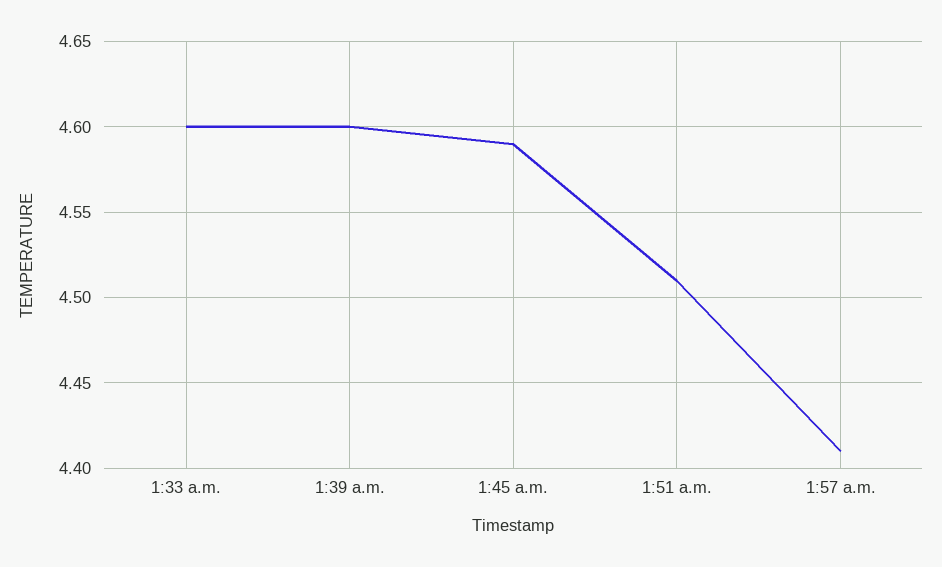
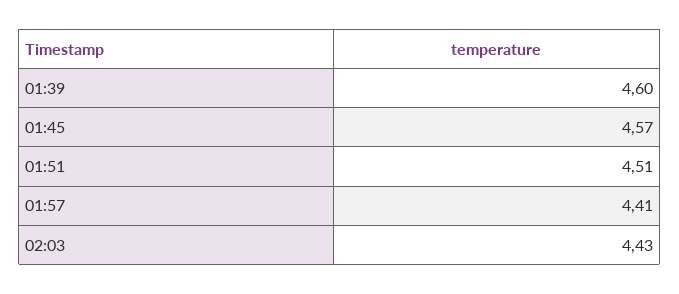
1:33 a.m.: 4.6 -> none
1:45 a.m.: 4.59 -> 4.57
02:03: none -> 4.43

